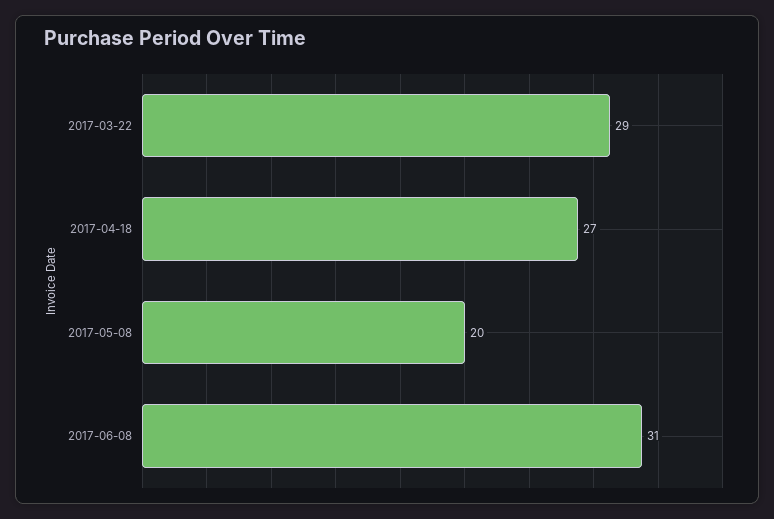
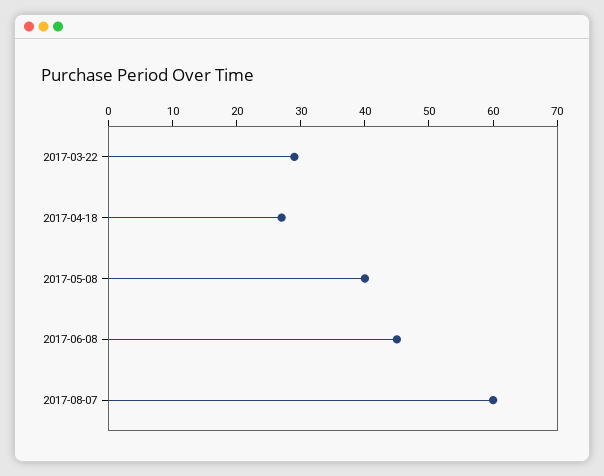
2017-05-08: 20 -> 40
2017-06-08: 31 -> 45
2017-08-07: none -> 60

